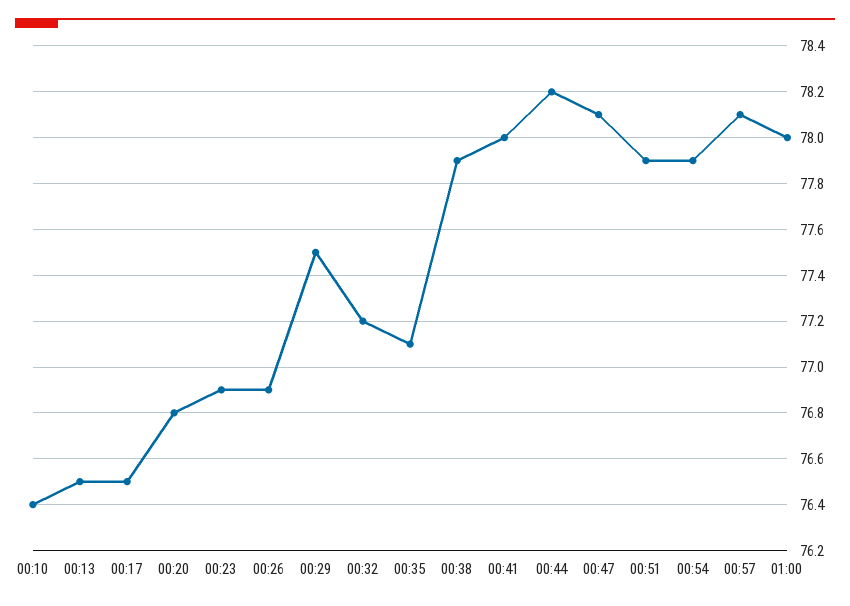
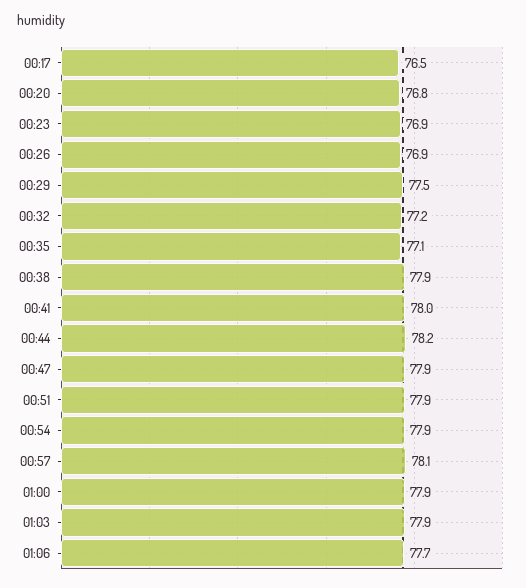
00:10: 76.4 -> none
00:13: 76.5 -> none
00:47: 78.1 -> 77.9
01:00: 78 -> 77.9
01:03: none -> 77.9
01:06: none -> 77.7

